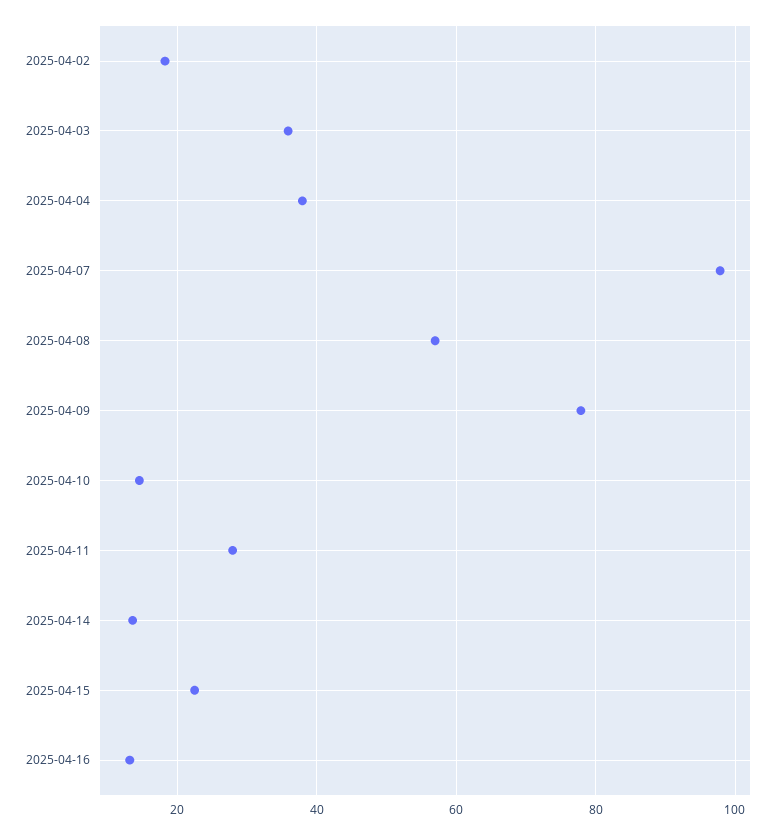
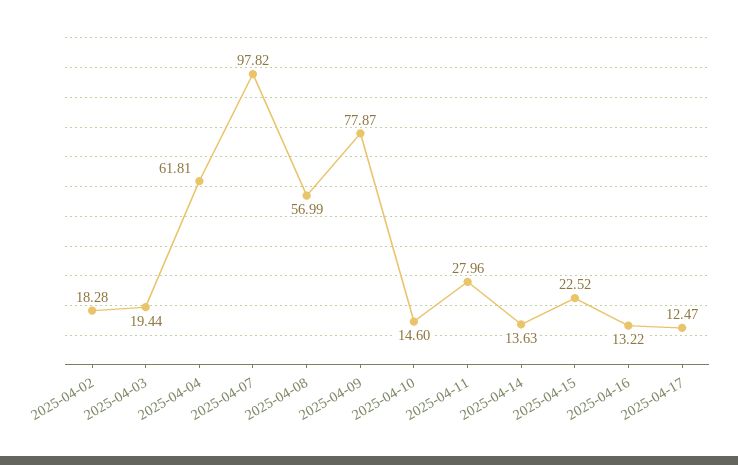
2025-04-03: 36 -> 19.44
2025-04-04: 38 -> 61.81
2025-04-17: none -> 12.47

